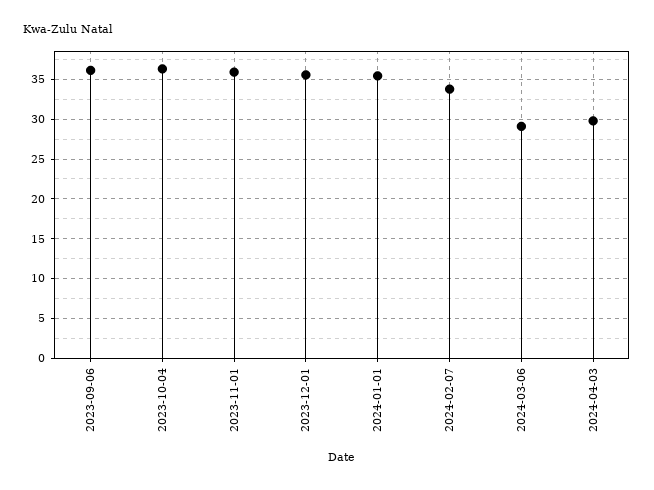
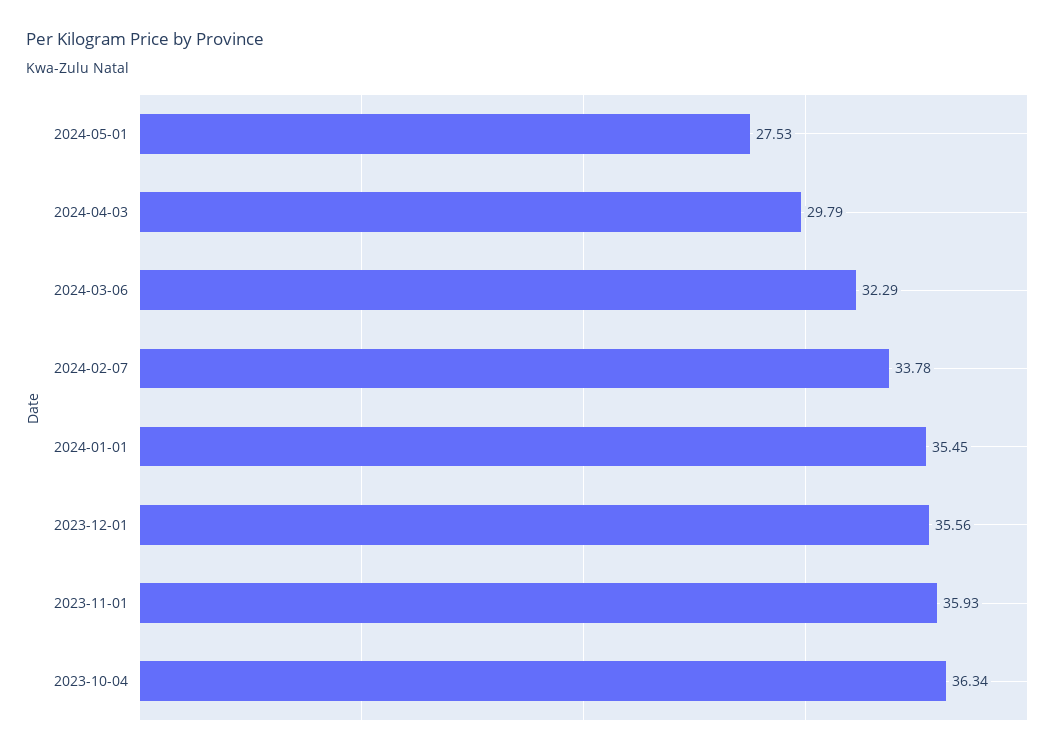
2023-09-06: 36 -> none
2024-03-06: 29 -> 32.29
2024-05-01: none -> 27.53

